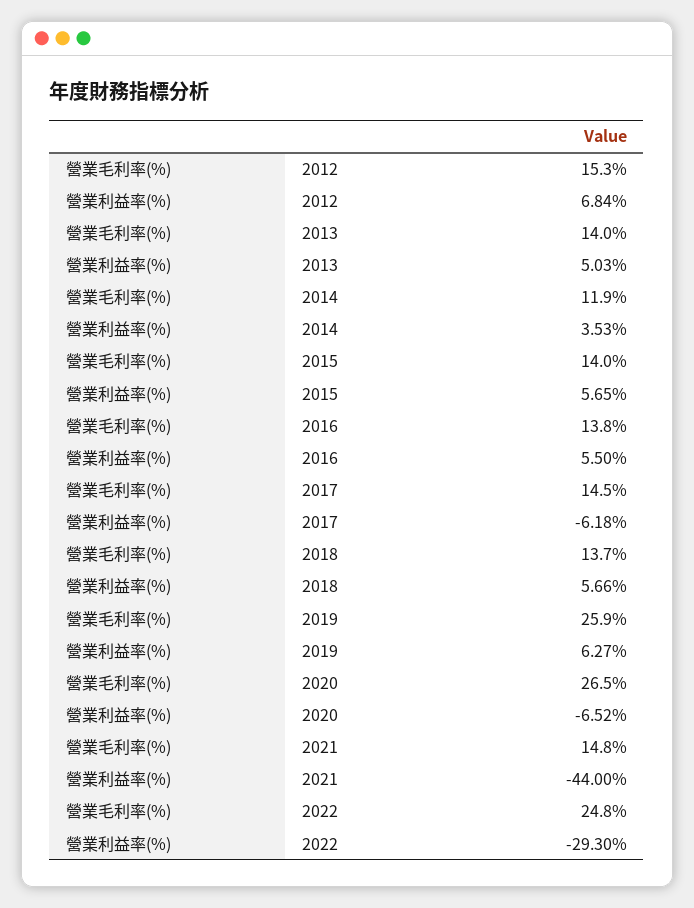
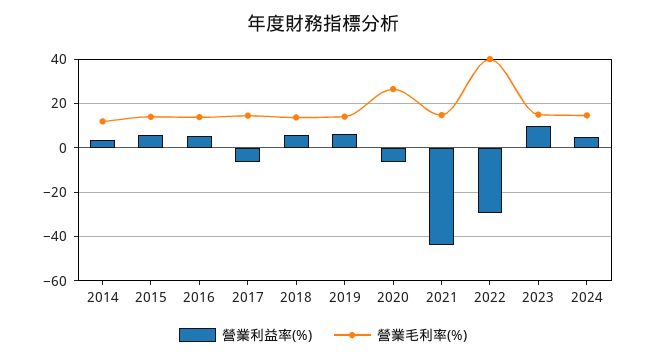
營業毛利率(%), 2012: 15.3 -> none
營業利益率(%), 2012: 6.84 -> none
營業毛利率(%), 2013: 14 -> none
營業利益率(%), 2013: 5.03 -> none
營業毛利率(%), 2019: 25.9 -> 15
營業毛利率(%), 2022: 24.8 -> 40
營業利益率(%), 2023: none -> 10
營業毛利率(%), 2023: none -> 15
營業利益率(%), 2024: none -> 5
營業毛利率(%), 2024: none -> 15

